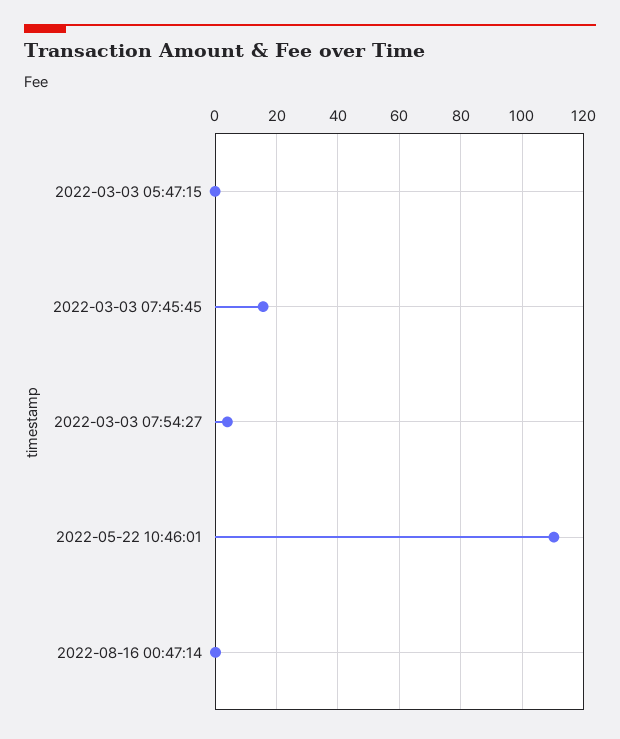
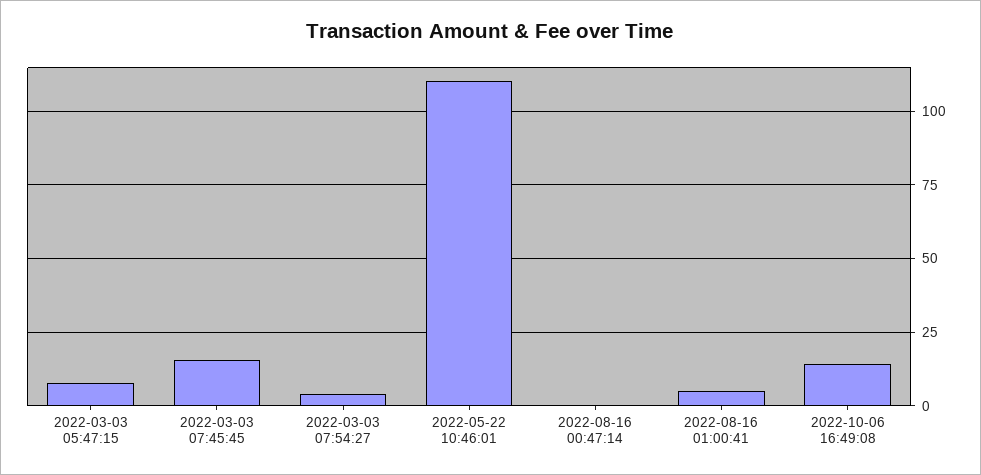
2022-03-03 05:47:15: 0 -> 7.5
2022-08-16 01:00:41: none -> 5
2022-10-06 16:49:08: none -> 15

